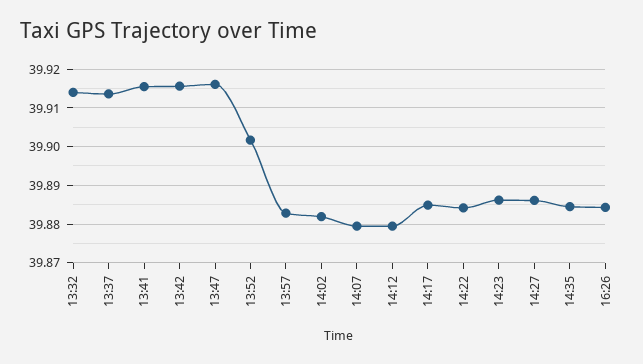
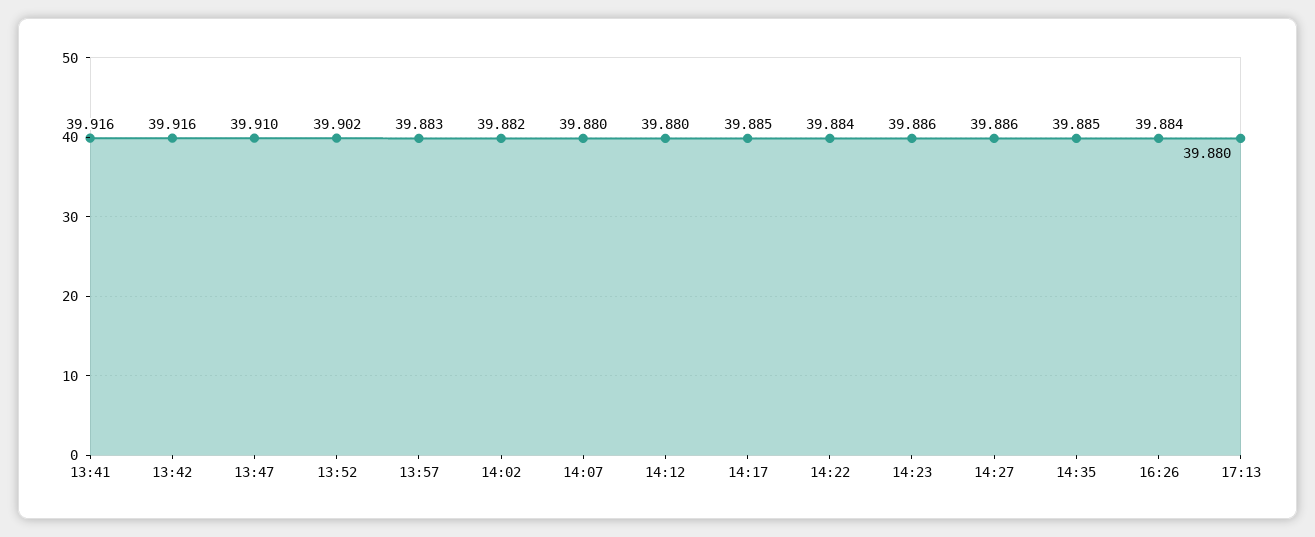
13:32: 39.914 -> none
13:37: 39.914 -> none
13:47: 39.916 -> 39.91
17:13: none -> 39.88

